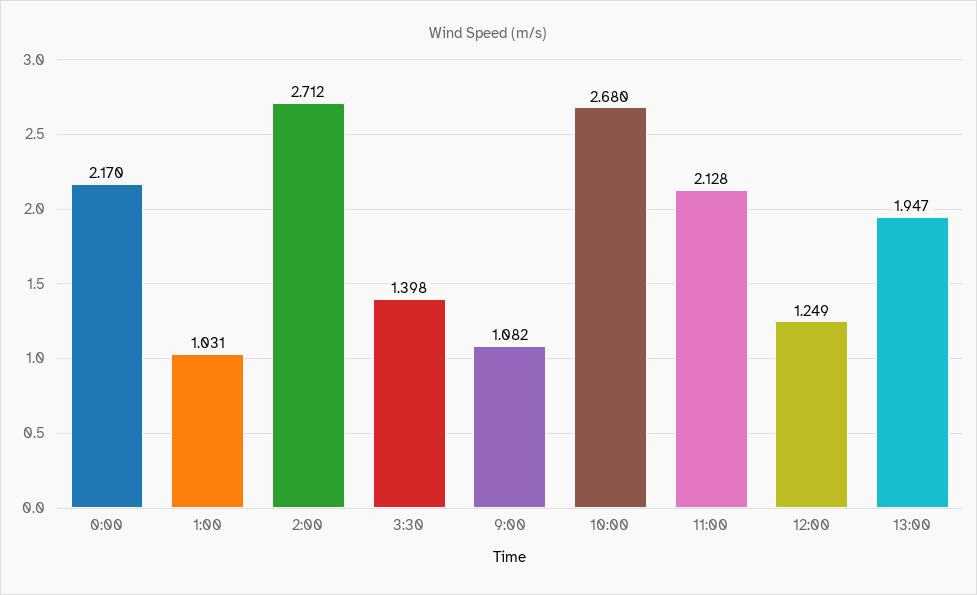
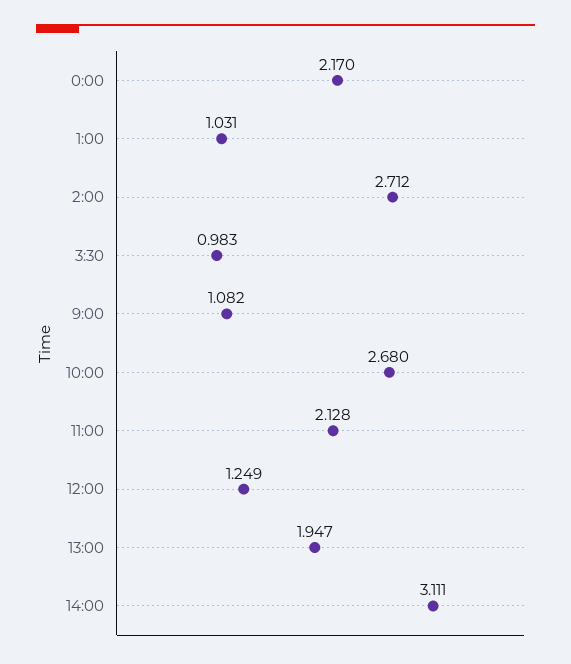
3:30: 1.398 -> 0.983
14:00: none -> 3.111

